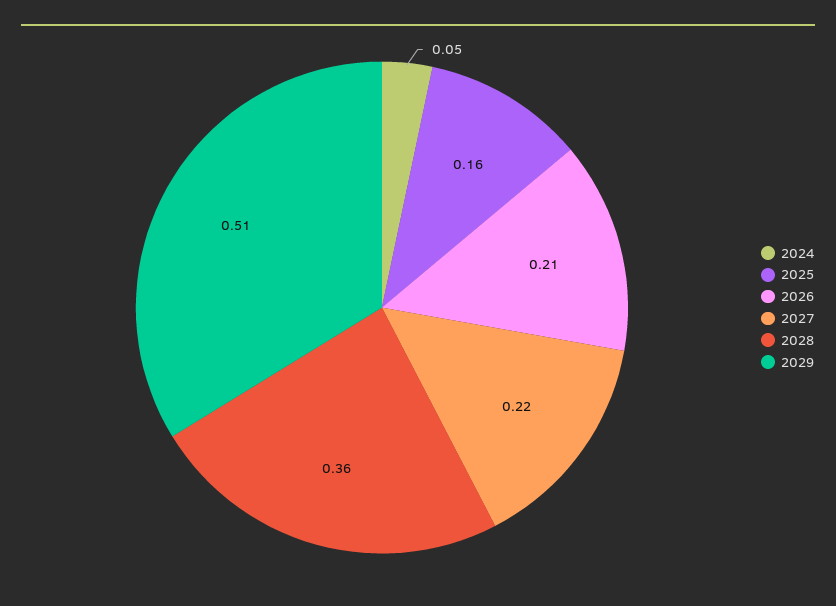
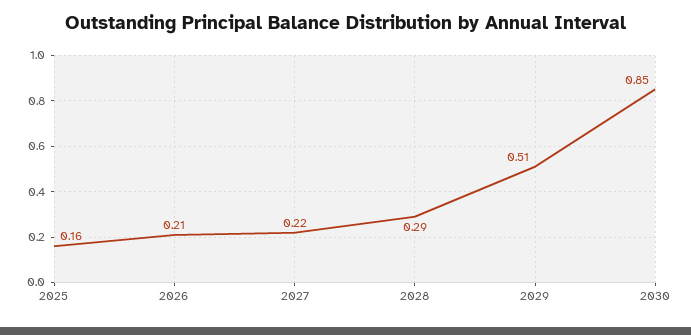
2024: 0.05 -> none
2028: 0.36 -> 0.29
2030: none -> 0.85

